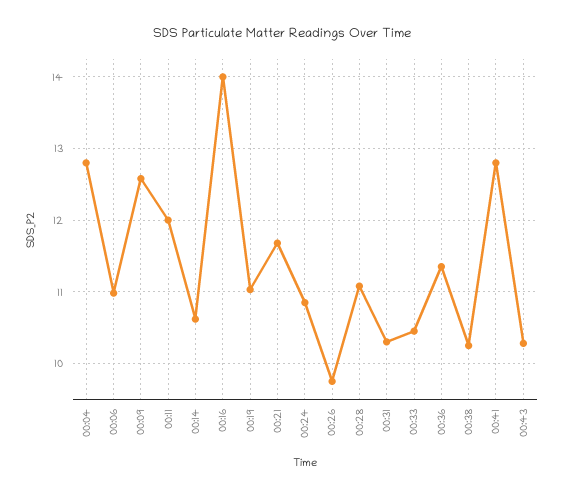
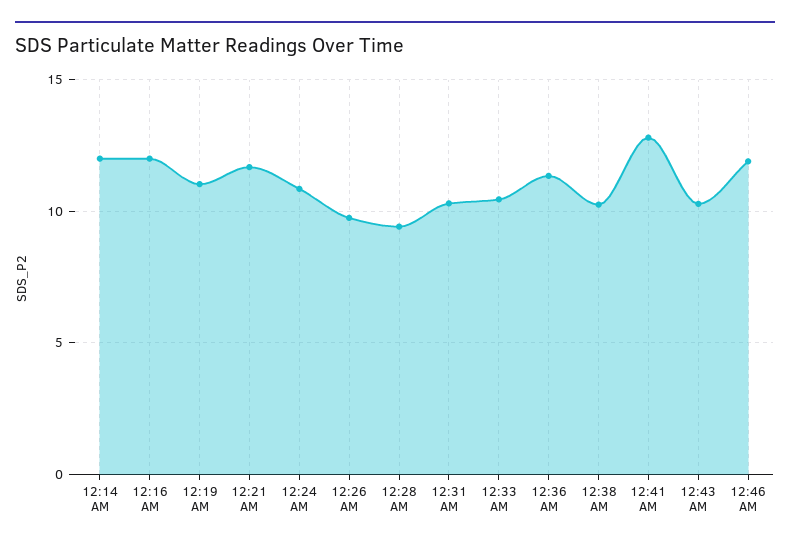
00:04: 12.8 -> none
00:06: 11 -> none
00:09: 12.6 -> none
00:11: 12 -> none
00:14: 10.6 -> 12
00:16: 14 -> 12
00:28: 11.1 -> 9.5
12:46 AM: none -> 12

